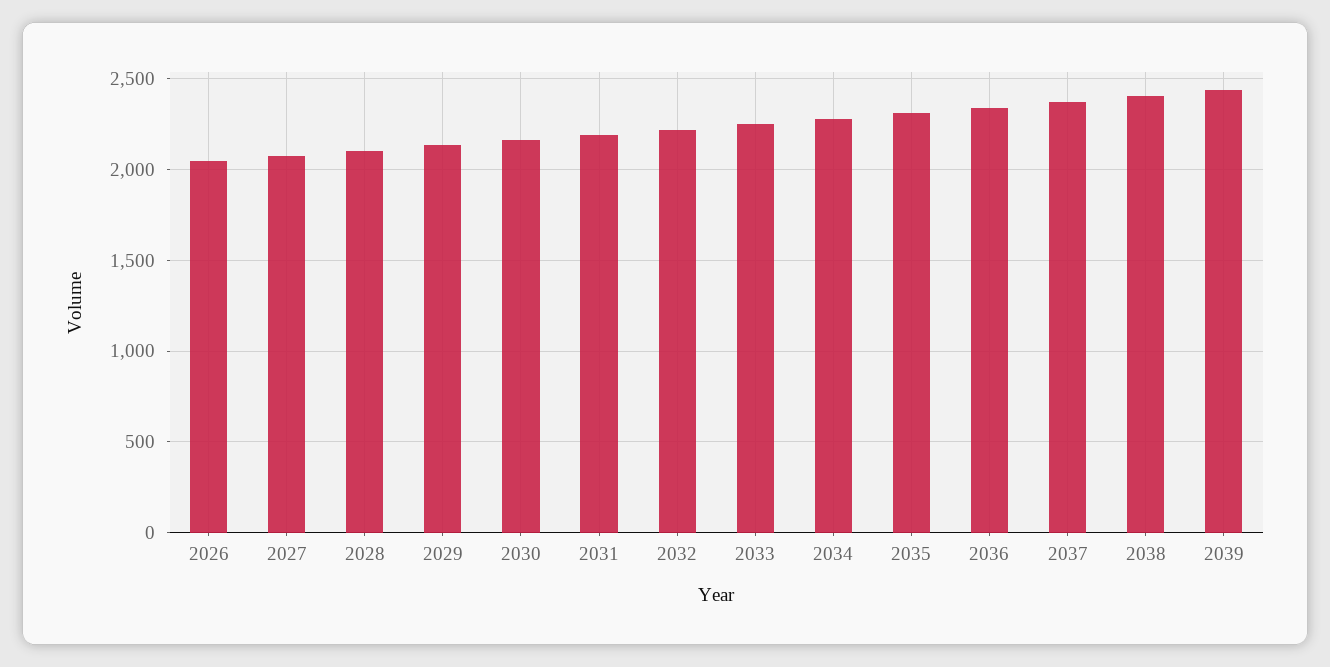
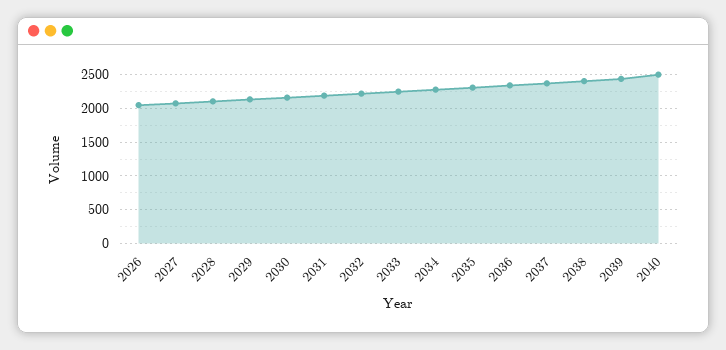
2040: none -> 2500

